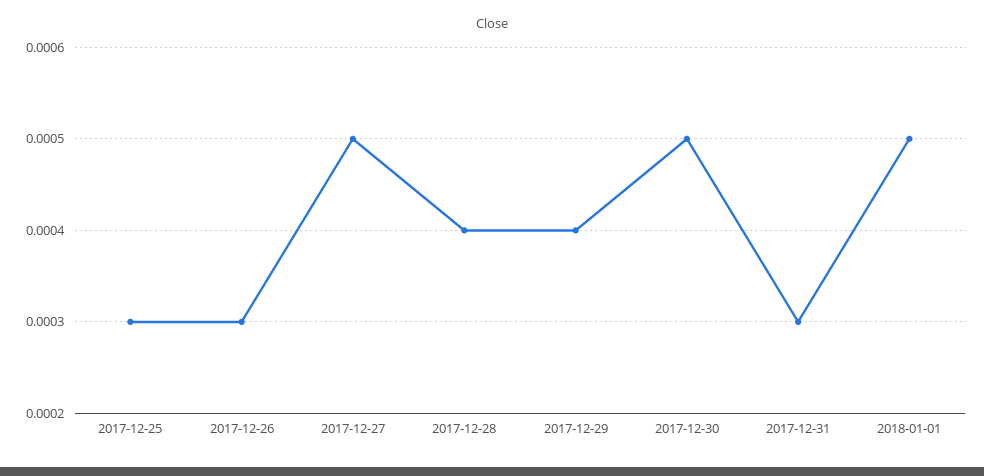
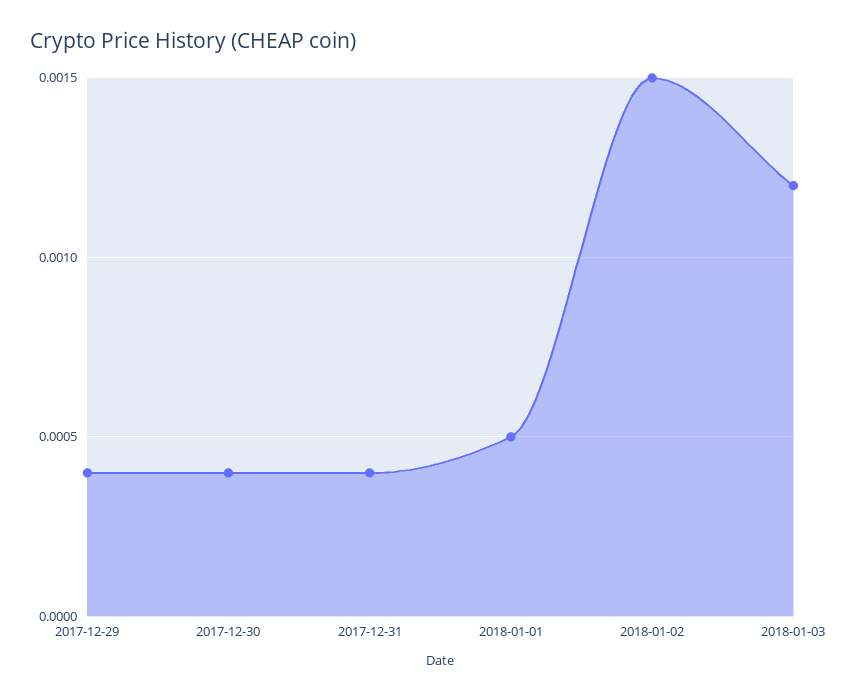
2017-12-25: 0.0003 -> none
2017-12-26: 0.0003 -> none
2017-12-27: 0.0005 -> none
2017-12-28: 0.0004 -> none
2017-12-30: 0.0005 -> 0.0004
2017-12-31: 0.0003 -> 0.0004
2018-01-02: none -> 0.0015
2018-01-03: none -> 0.0012

